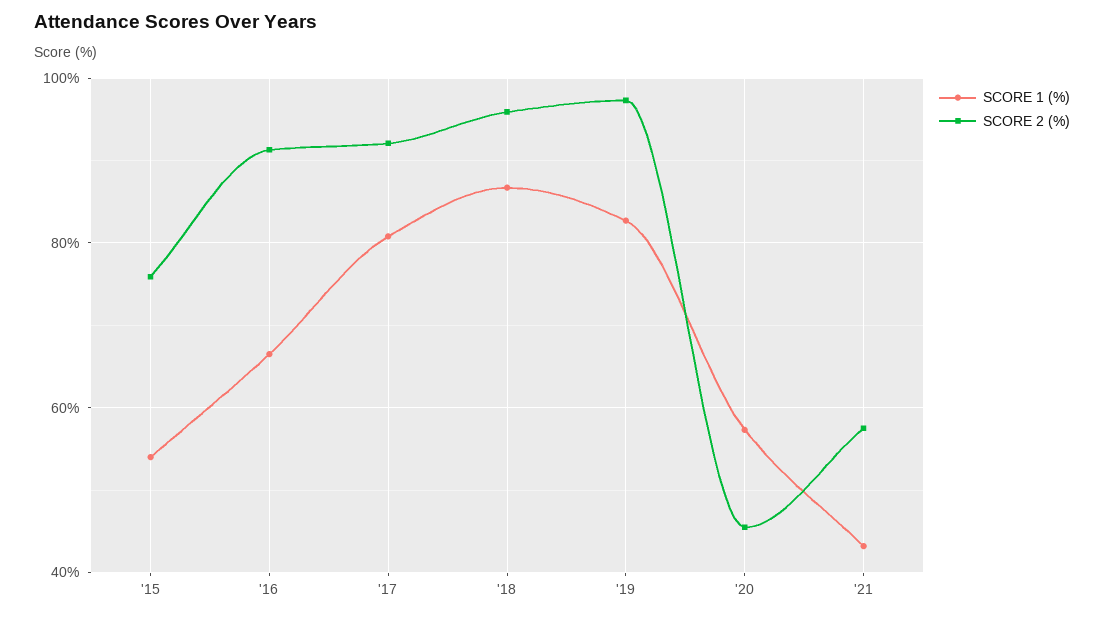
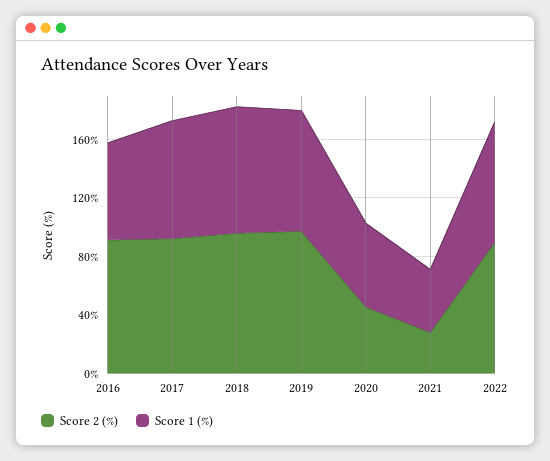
SCORE 1 (%), '15: 54 -> none
SCORE 2 (%), '15: 76 -> none
SCORE 2 (%), '21: 58 -> 30
SCORE 2 (%), 2022: none -> 90
SCORE 1 (%), 2022: none -> 80

